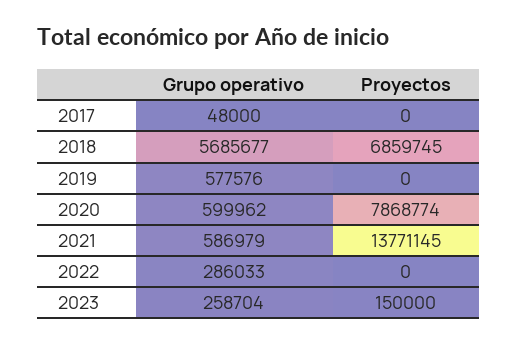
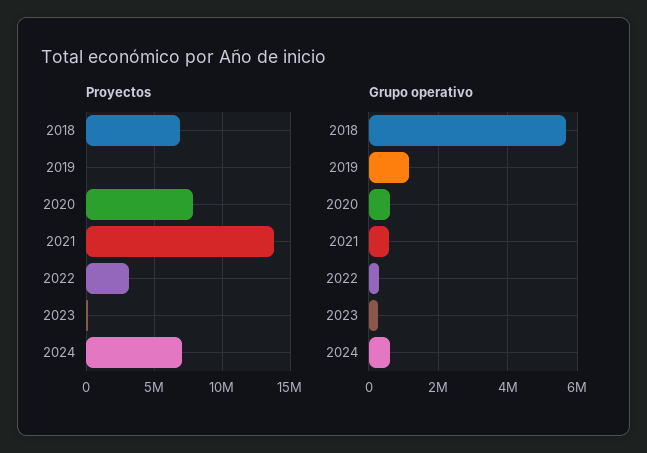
Grupo operativo, 2017: 48000 -> none
Proyectos, 2017: 0 -> none
Grupo operativo, 2019: 577576 -> 1200000
Proyectos, 2022: 0 -> 3000000
Proyectos, 2024: none -> 7000000
Grupo operativo, 2024: none -> 600000

